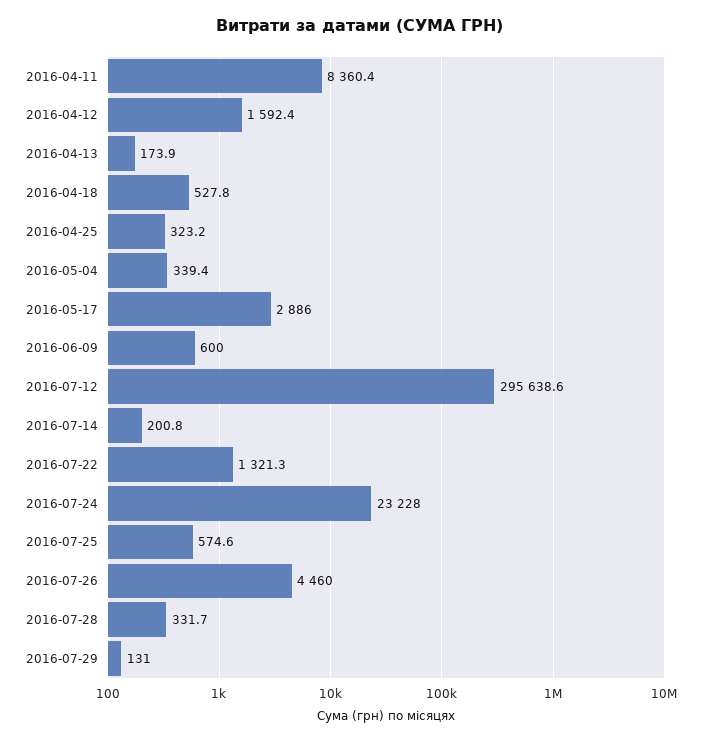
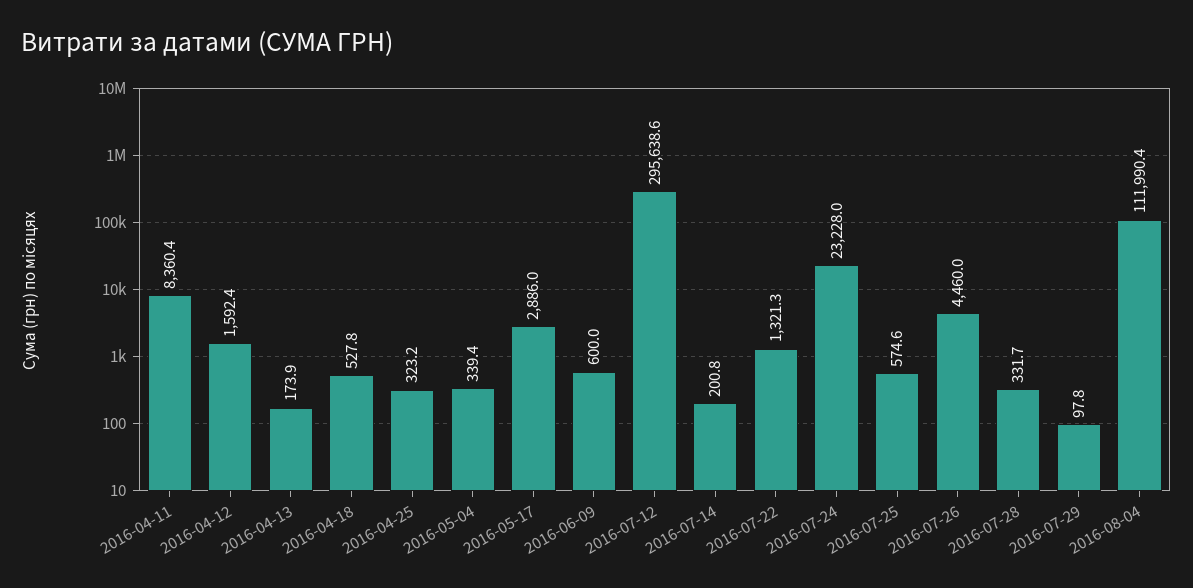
2016-07-29: 131 -> 97.8
2016-08-04: none -> 111990.4

